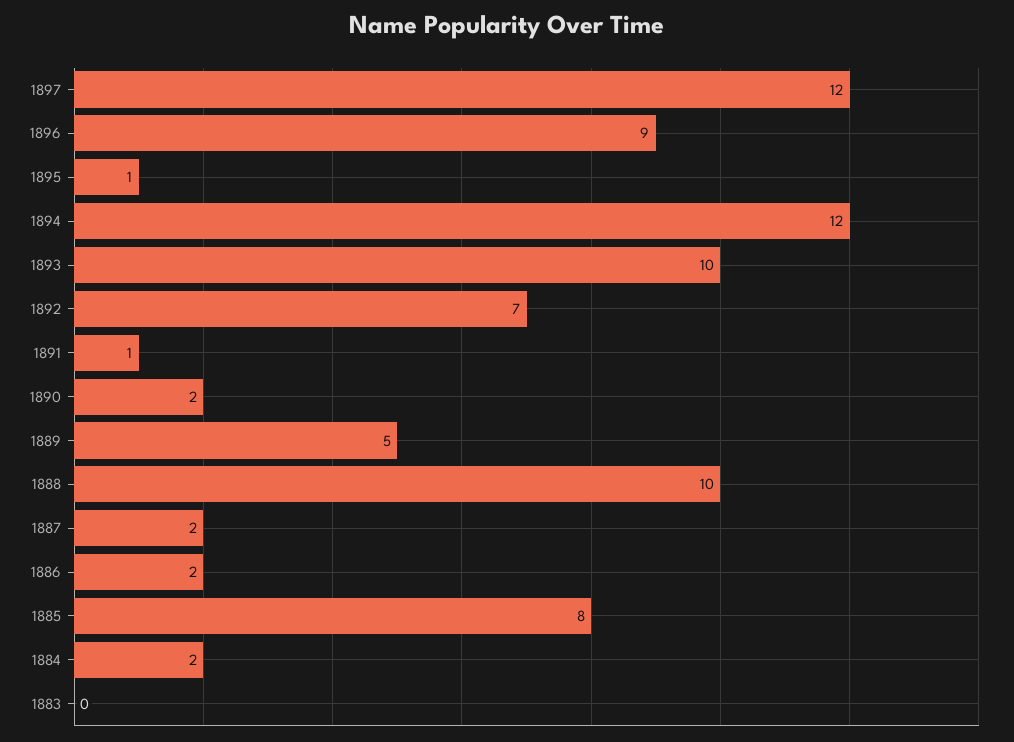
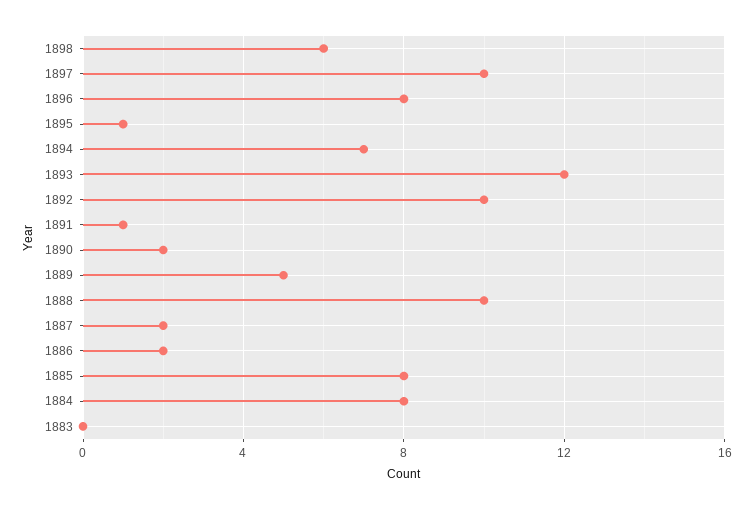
1897: 12 -> 10
1896: 9 -> 8
1894: 12 -> 7
1893: 10 -> 12
1892: 7 -> 10
1884: 2 -> 8
1898: none -> 6

